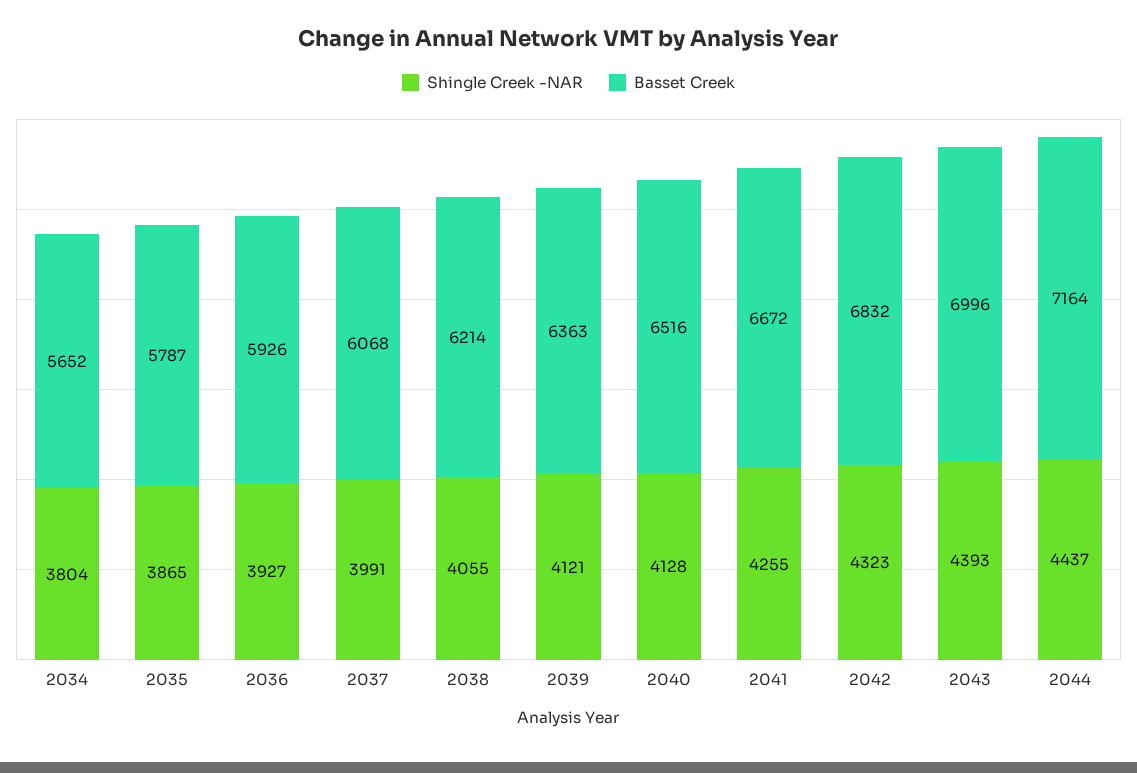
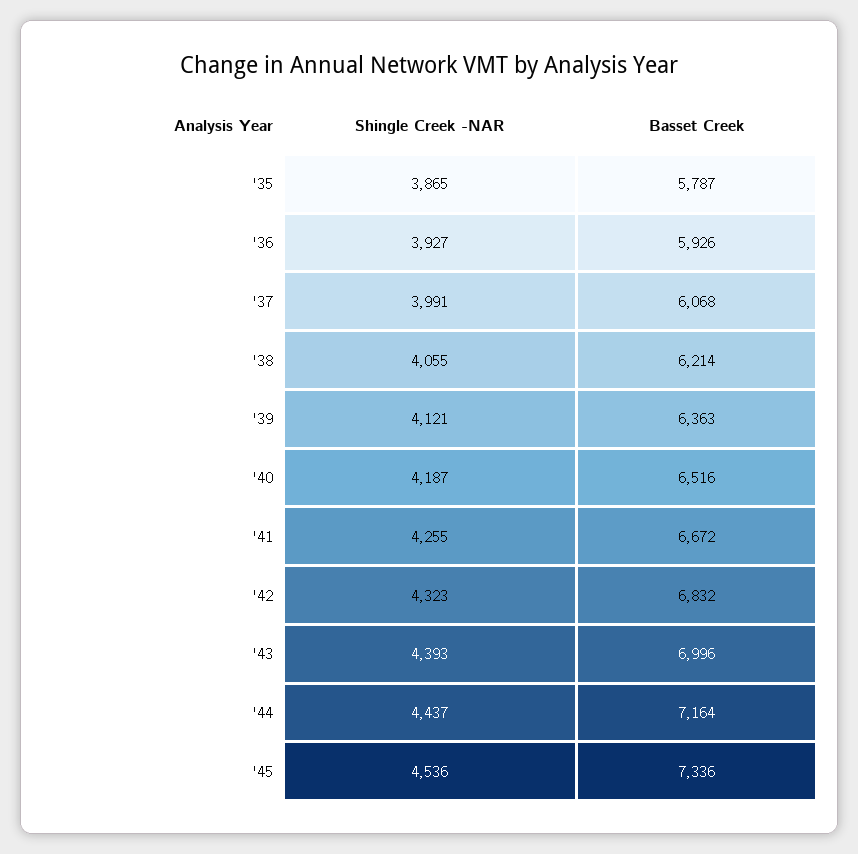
Shingle Creek -NAR, 2034: 3804 -> none
Basset Creek, 2034: 5652 -> none
Shingle Creek -NAR, 2040: 4128 -> 4187
Shingle Creek -NAR, '45: none -> 4536
Basset Creek, '45: none -> 7336

